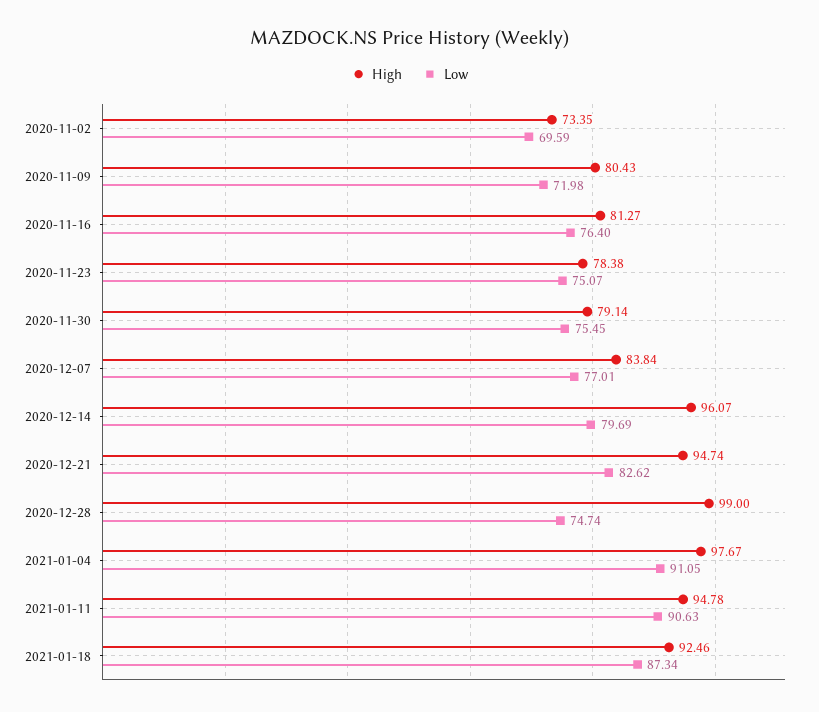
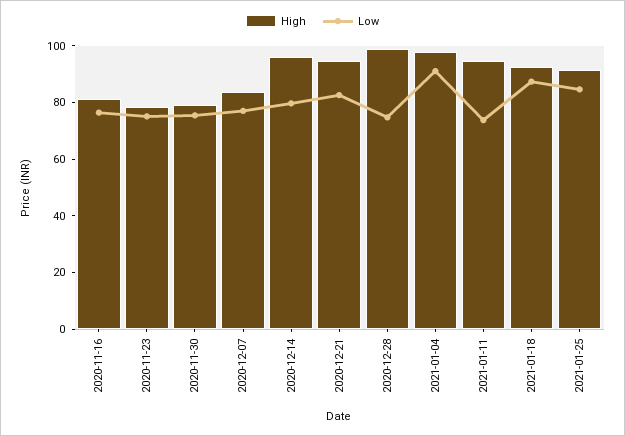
High, 2020-11-02: 73.35 -> none
Low, 2020-11-02: 69.59 -> none
High, 2020-11-09: 80.43 -> none
Low, 2020-11-09: 71.98 -> none
Low, 2021-01-11: 90.63 -> 75
High, 2021-01-25: none -> 90
Low, 2021-01-25: none -> 85

